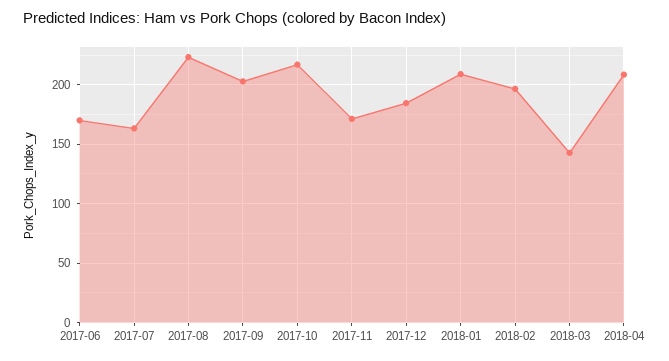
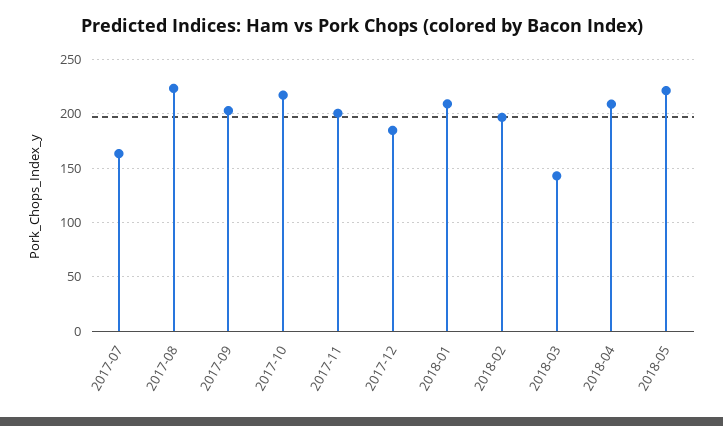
2017-06: 170 -> none
2017-11: 170 -> 200
2018-05: none -> 220

